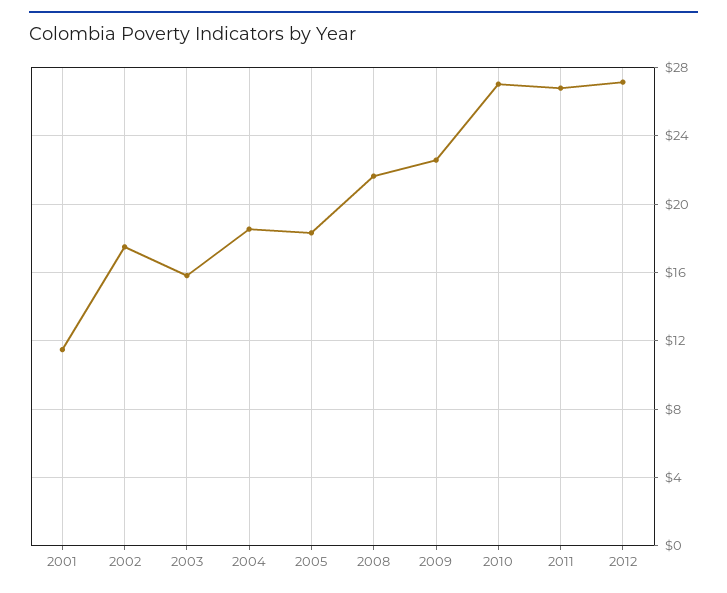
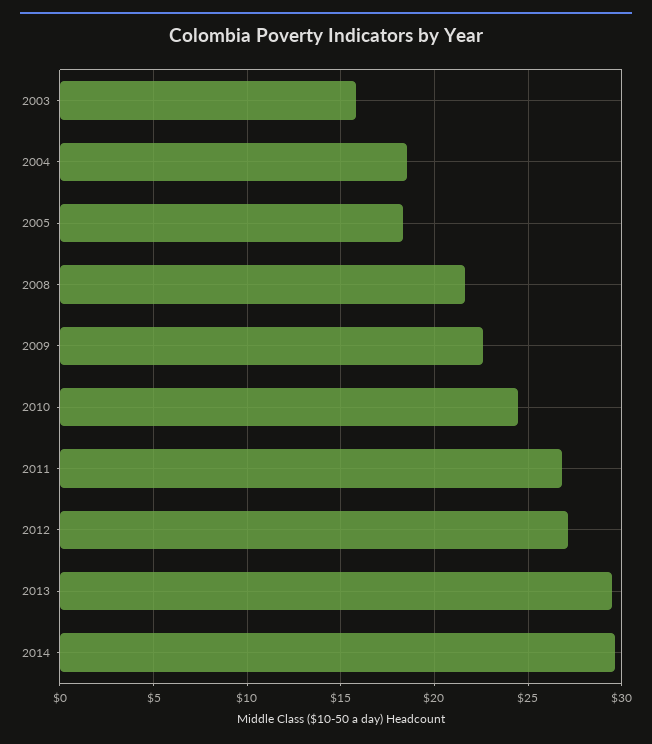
2001: 11.5 -> none
2002: 17.5 -> none
2010: 27 -> 24.5
2013: none -> 29.5
2014: none -> 29.5

